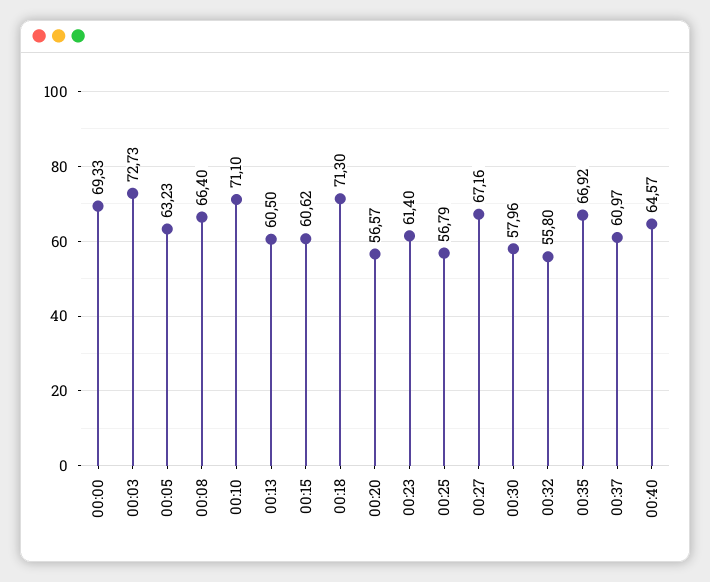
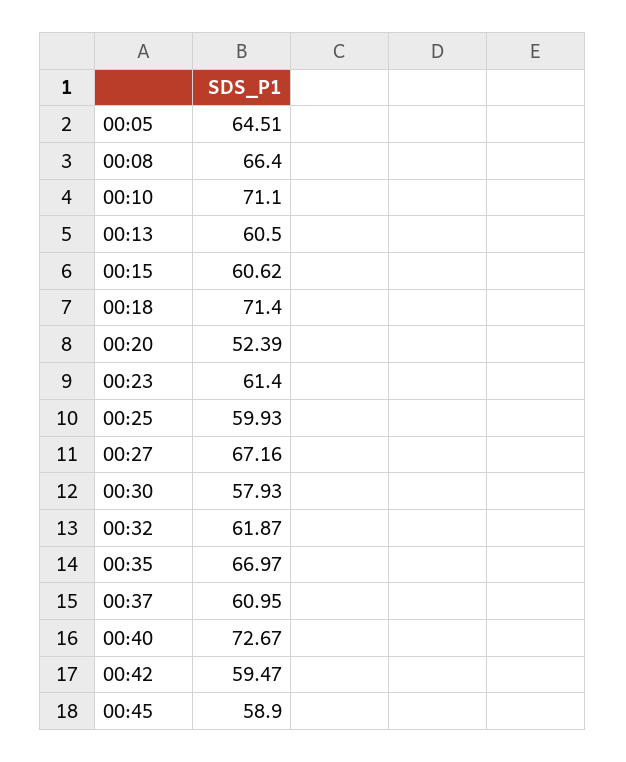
00:00: 69.33 -> none
00:03: 72.73 -> none
00:05: 63.23 -> 64.51
00:18: 71.3 -> 71.4
00:20: 56.57 -> 52.39
00:25: 56.79 -> 59.93
00:30: 57.96 -> 57.93
00:32: 55.8 -> 61.87
00:35: 66.92 -> 66.97
00:37: 60.97 -> 60.95
00:40: 64.57 -> 72.67
00:42: none -> 59.47
00:45: none -> 58.9

